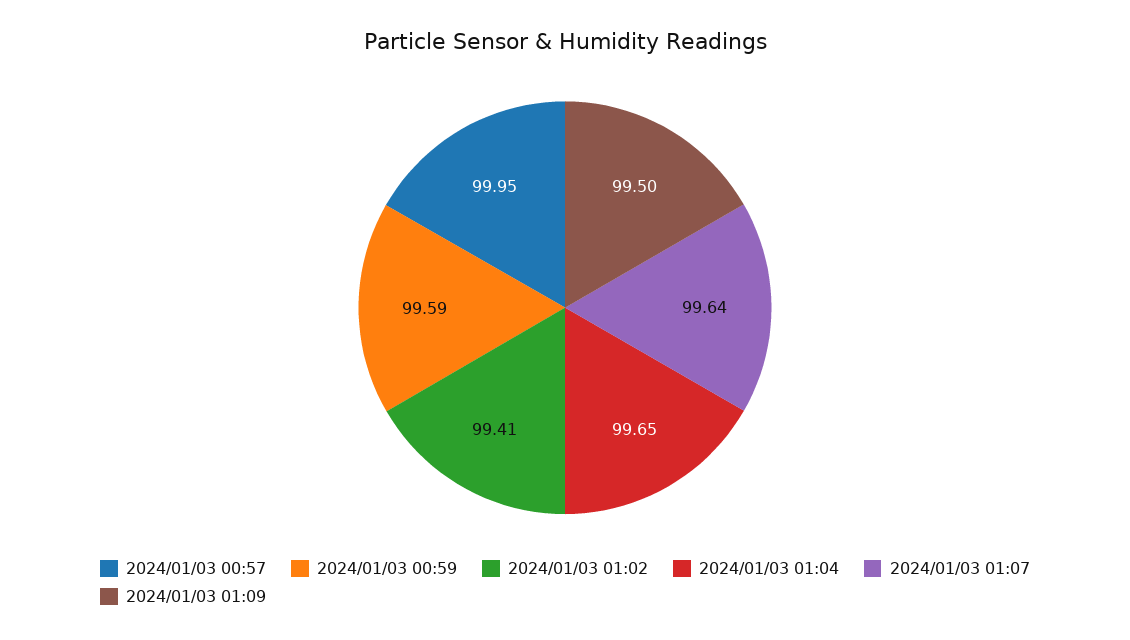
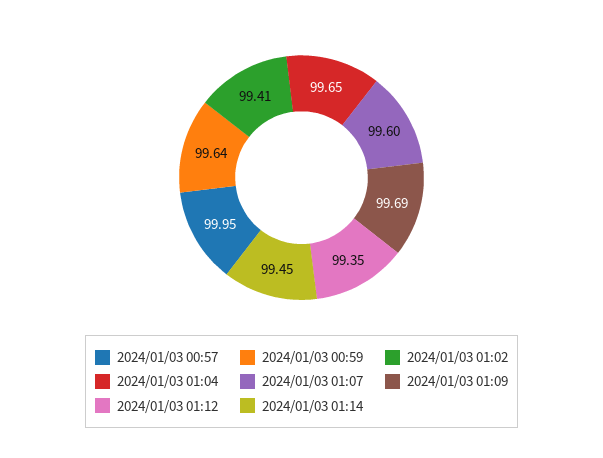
2024/01/03 00:59: 99.59 -> 99.64
2024/01/03 01:07: 99.64 -> 99.6
2024/01/03 01:09: 99.5 -> 99.69
2024/01/03 01:12: none -> 99.35
2024/01/03 01:14: none -> 99.45

